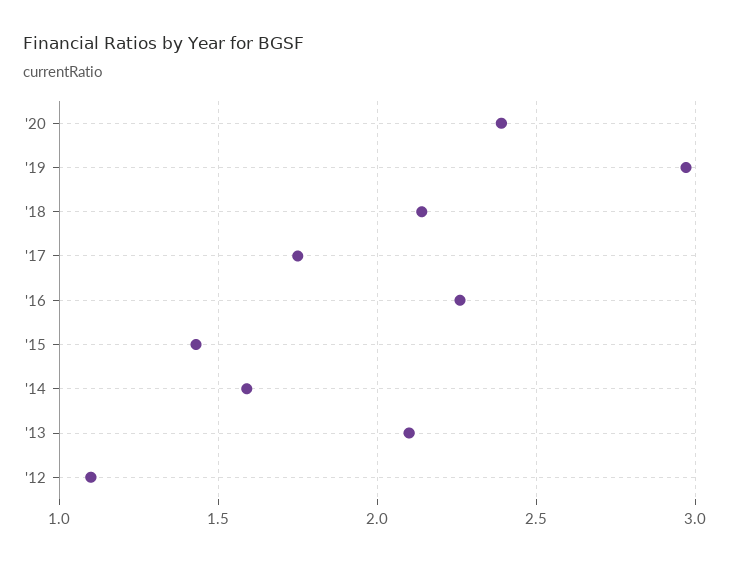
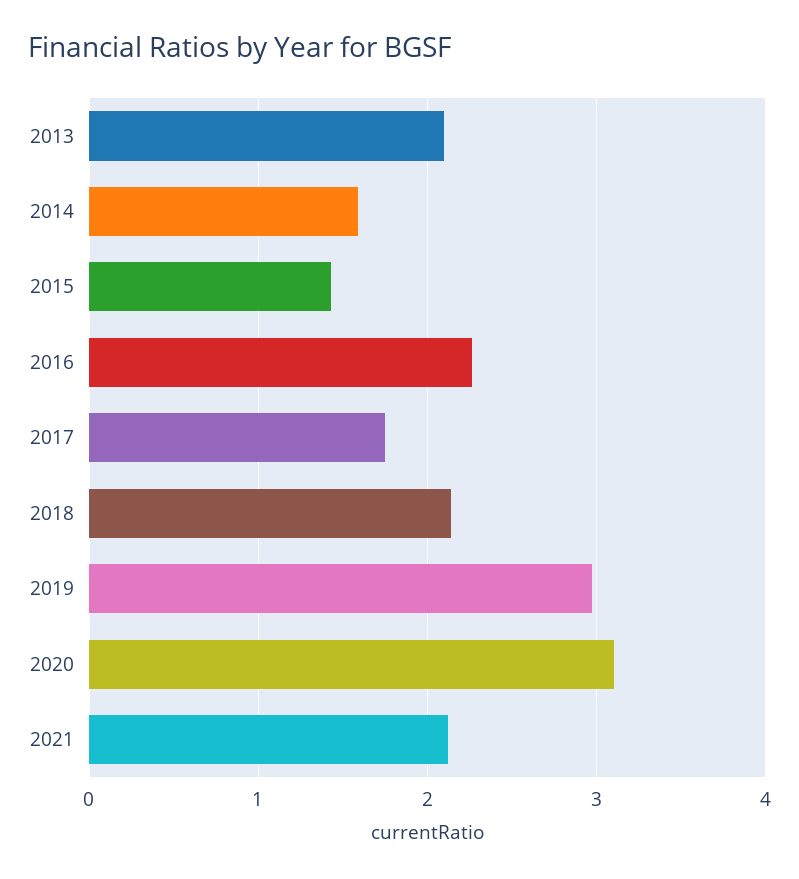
'20: 2.4 -> 3.1
'12: 1.1 -> none
2021: none -> 2.1

